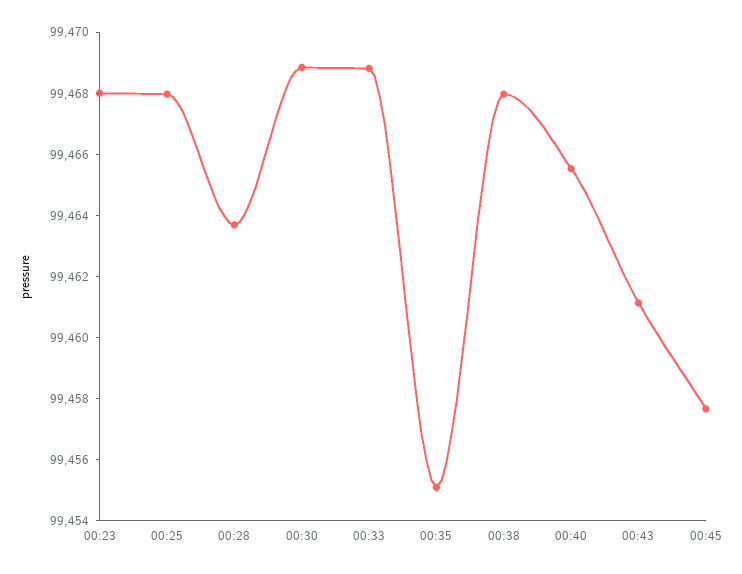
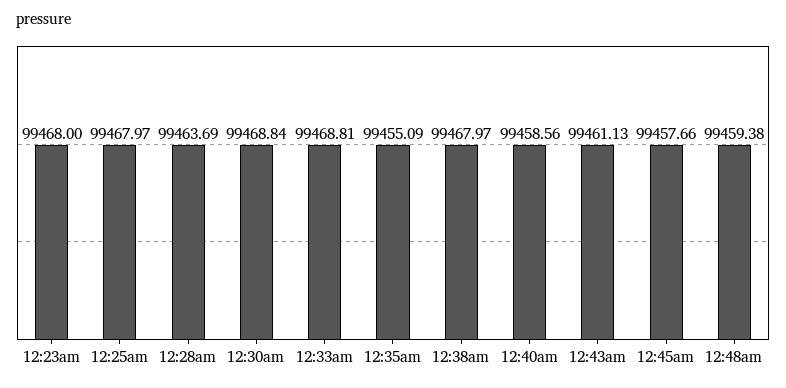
00:40: 99465.5 -> 99458.56
12:48am: none -> 99459.38

